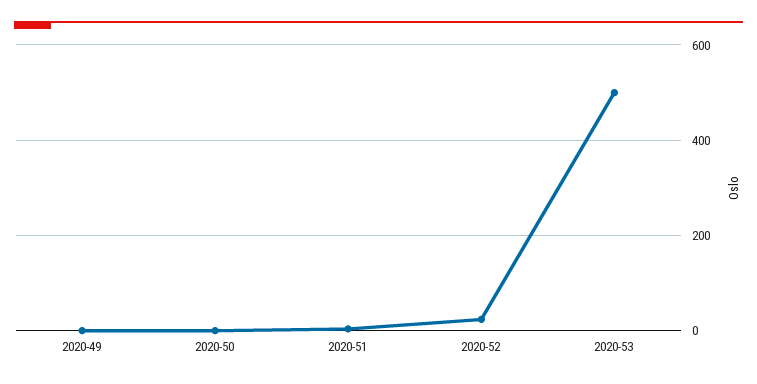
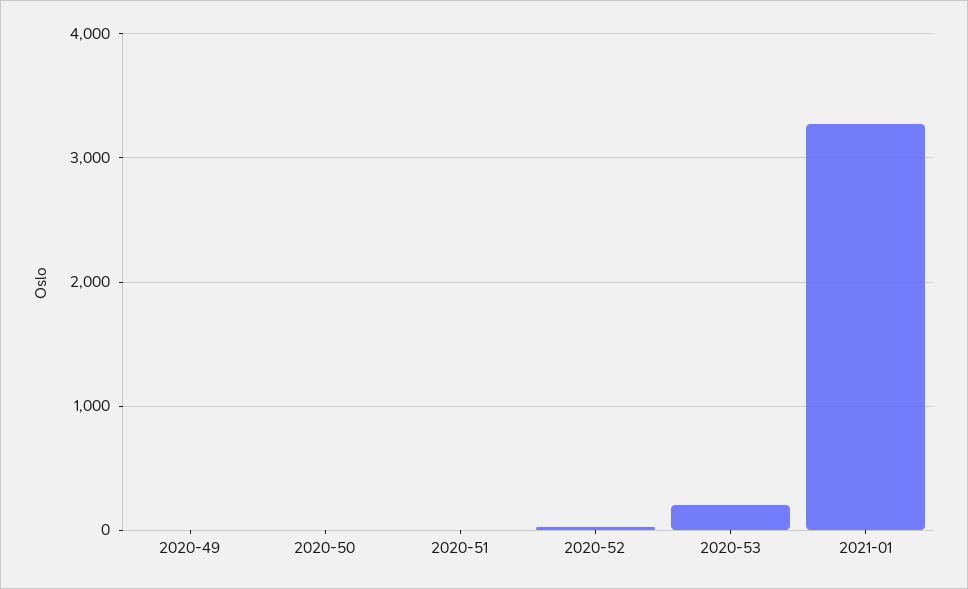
2020-53: 500 -> 200
2021-01: none -> 3300

